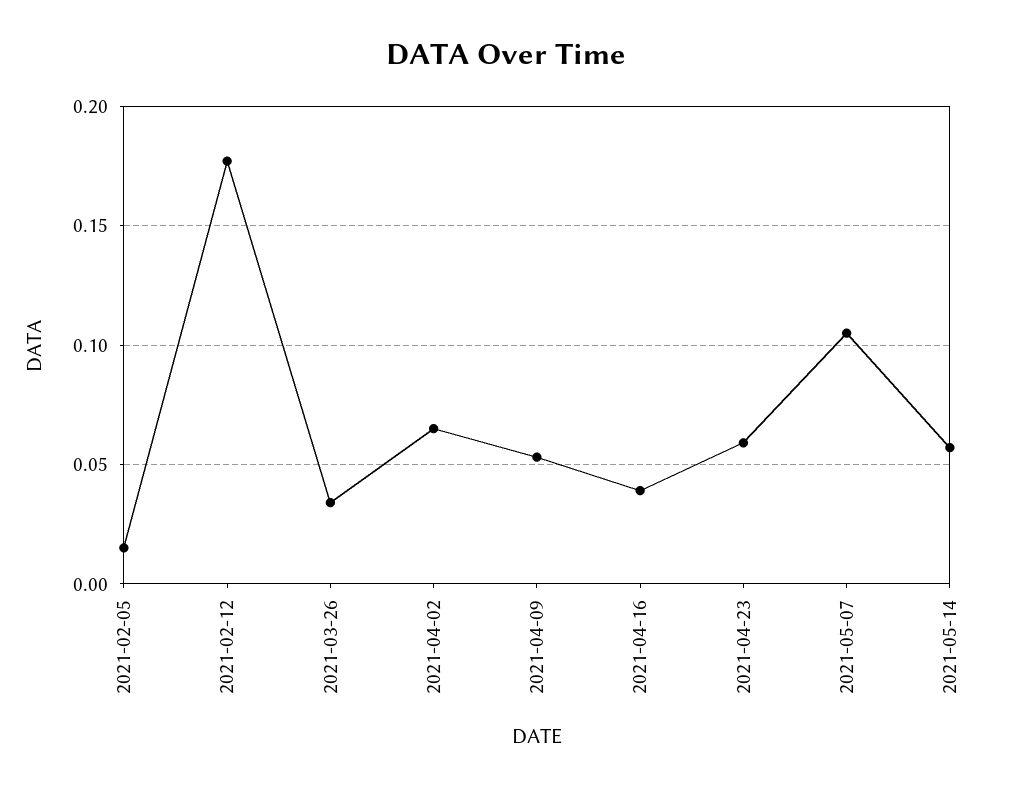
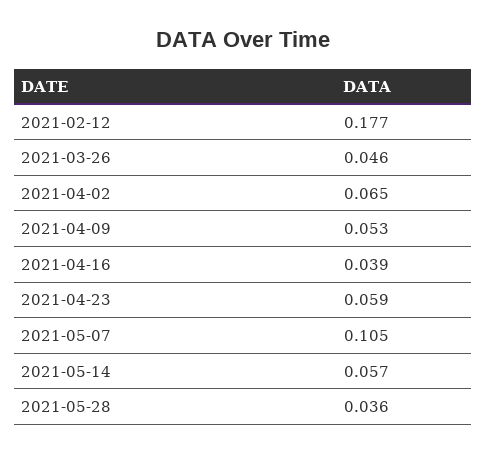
2021-02-05: 0.015 -> none
2021-03-26: 0.035 -> 0.046
2021-05-28: none -> 0.036

